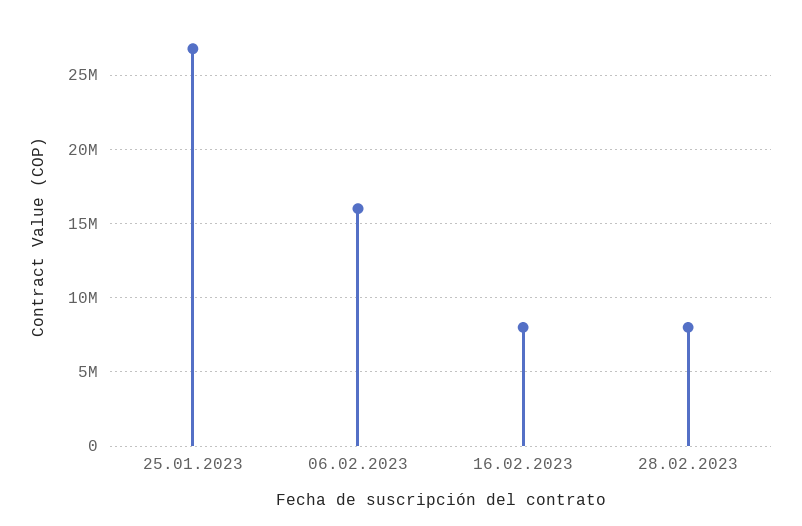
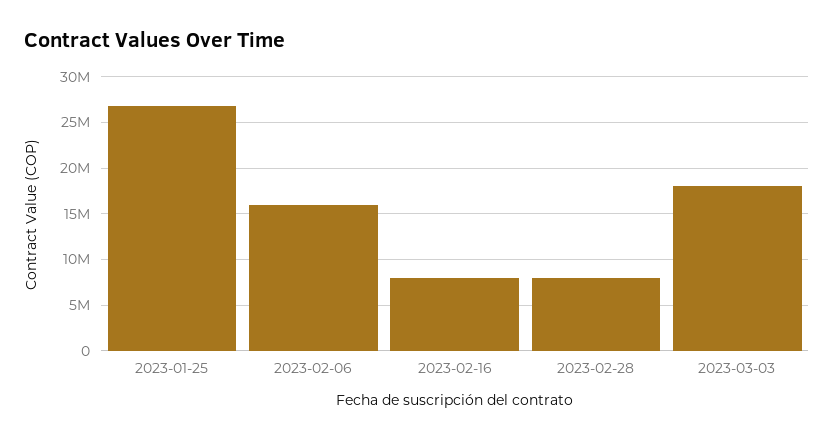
2023-03-03: none -> 18000000

